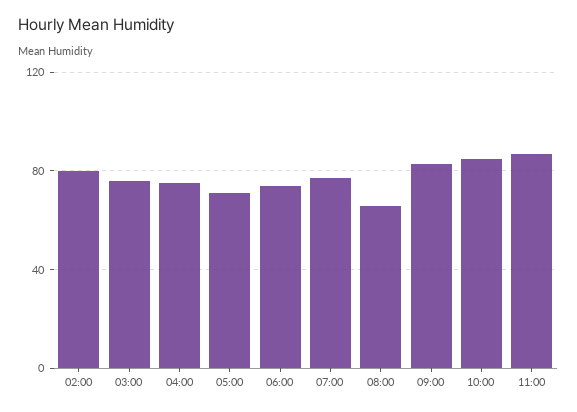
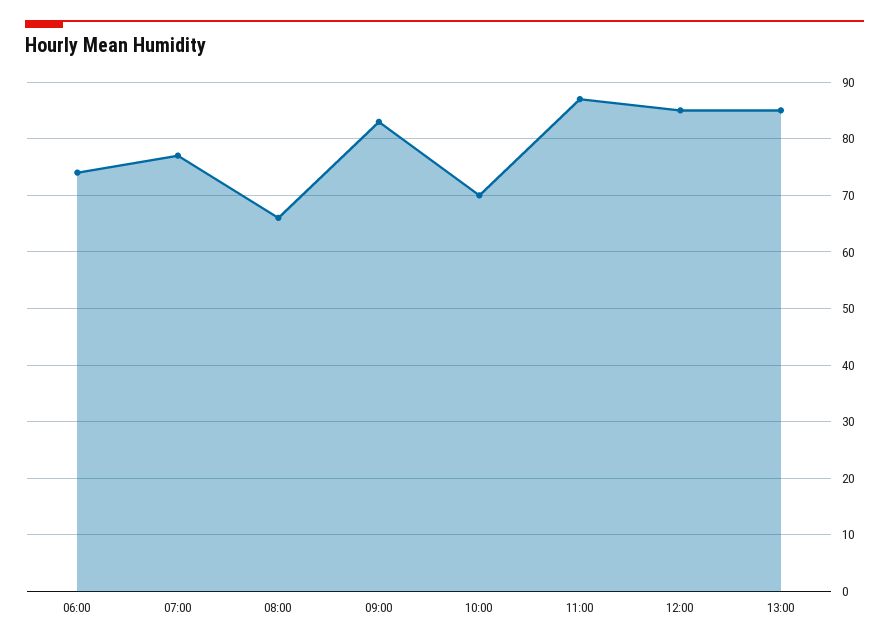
02:00: 80 -> none
03:00: 75 -> none
04:00: 75 -> none
05:00: 70 -> none
10:00: 85 -> 70
12:00: none -> 85
13:00: none -> 85

